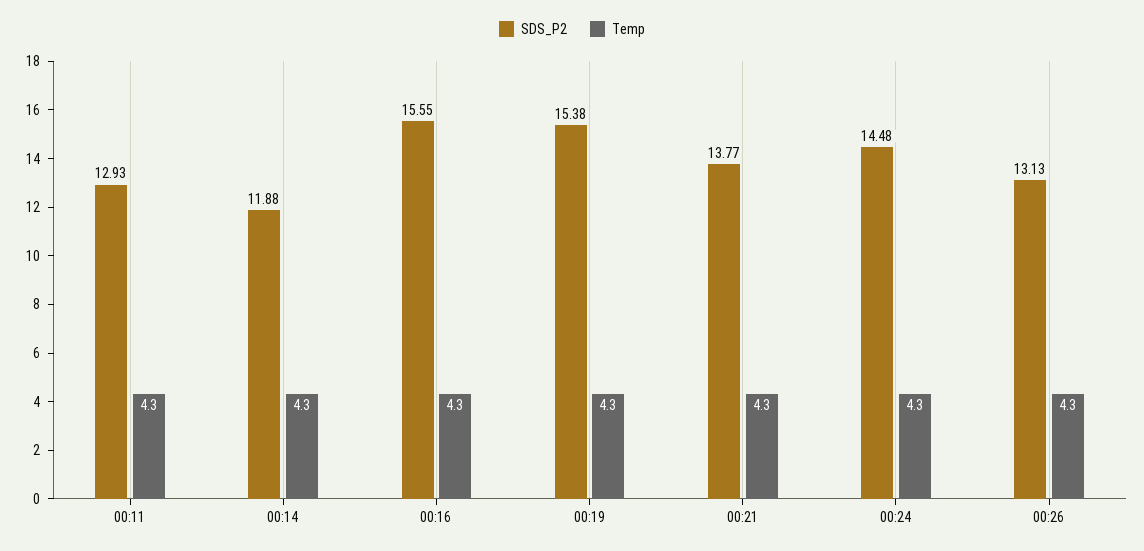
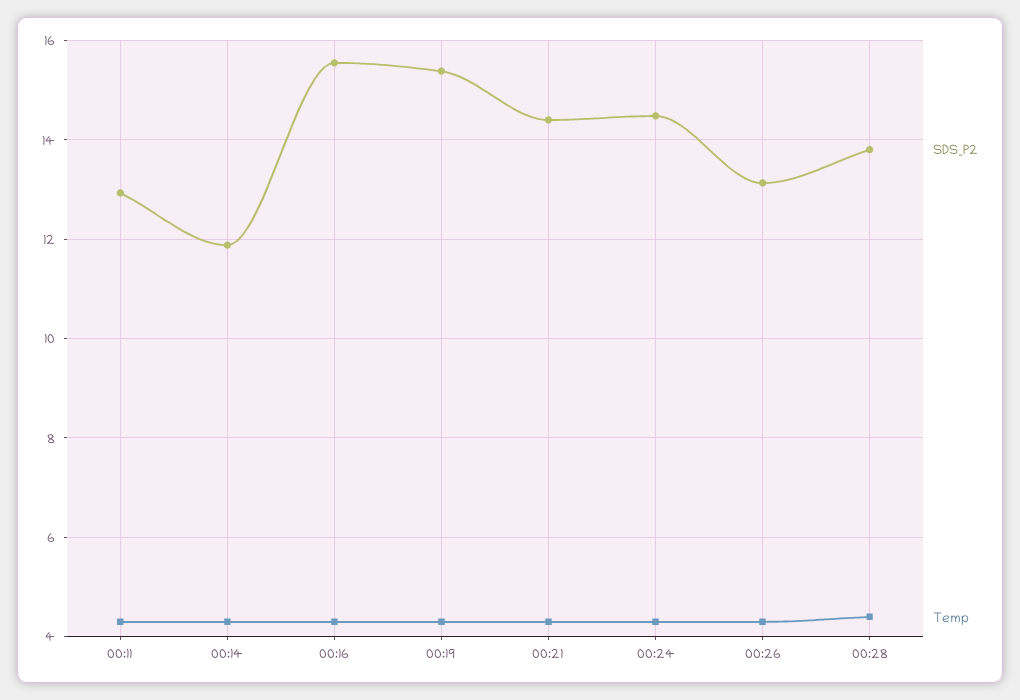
SDS_P2, 00:21: 13.77 -> 14.4
SDS_P2, 00:28: none -> 13.8
Temp, 00:28: none -> 4.4

